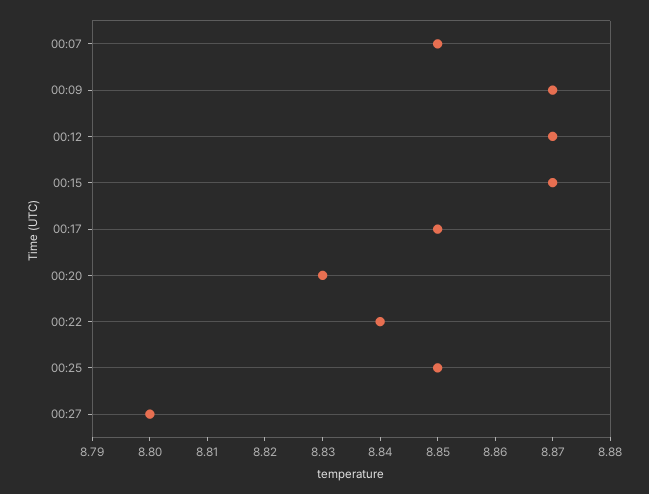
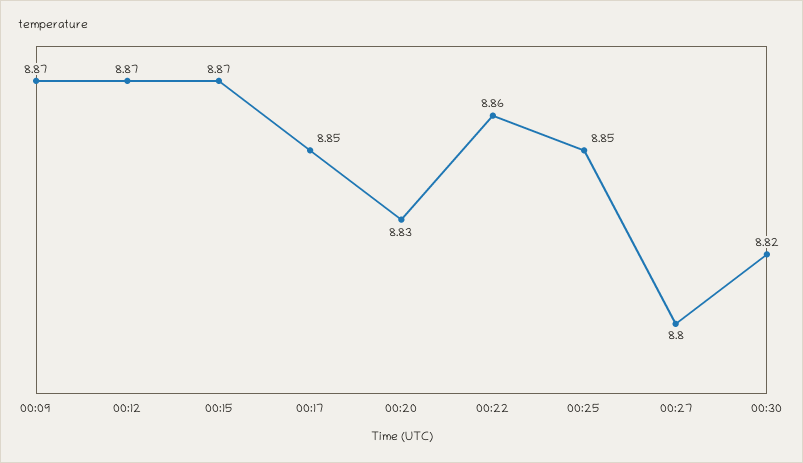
00:07: 8.85 -> none
00:22: 8.84 -> 8.86
00:30: none -> 8.82

